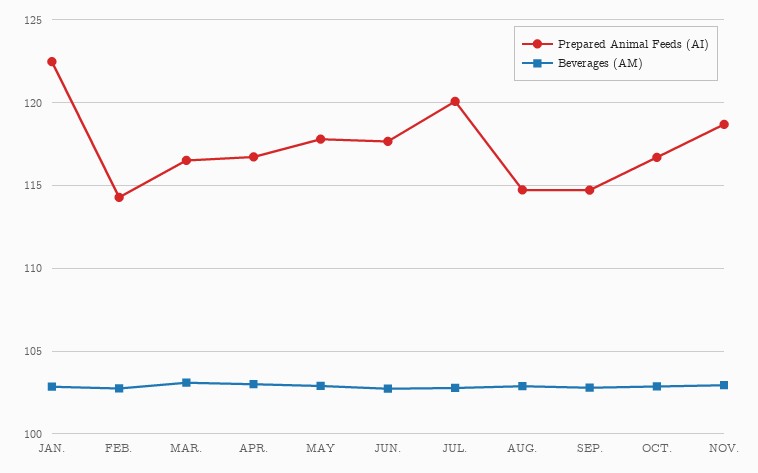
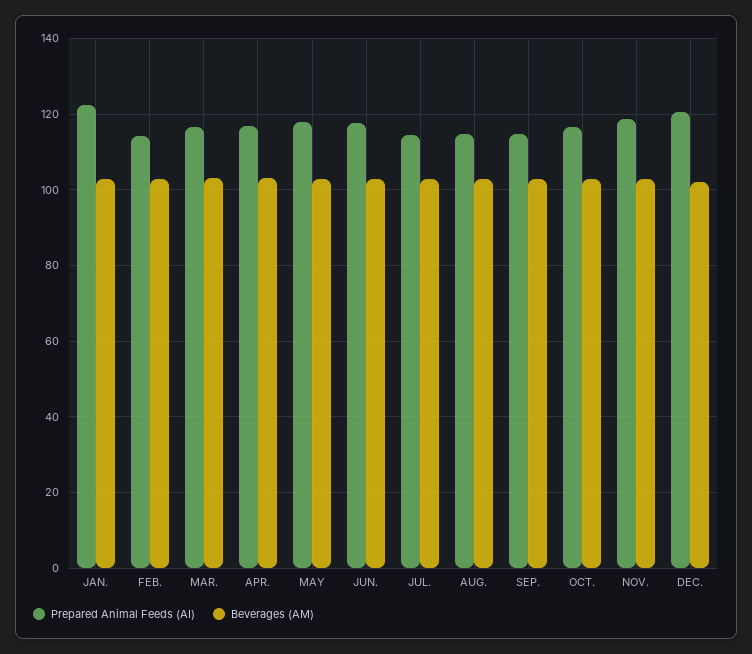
Prepared Animal Feeds (AI), JUL.: 120 -> 114
Prepared Animal Feeds (AI), DEC.: none -> 120
Beverages (AM), DEC.: none -> 102

